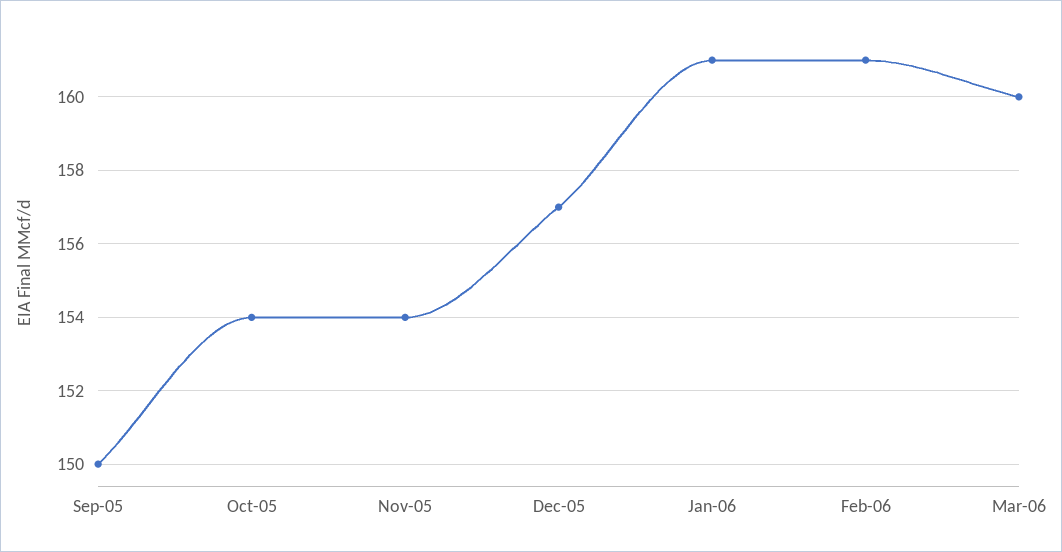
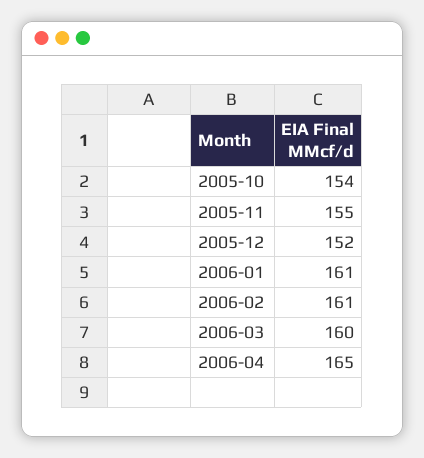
Sep-05: 150 -> none
Nov-05: 154 -> 155
Dec-05: 157 -> 152
2006-04: none -> 165

